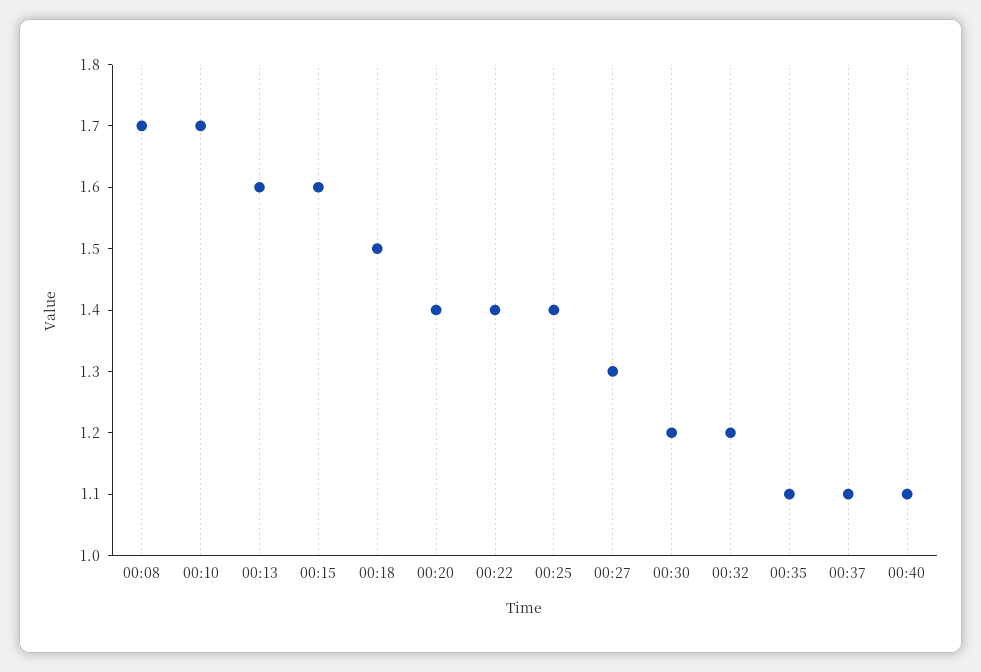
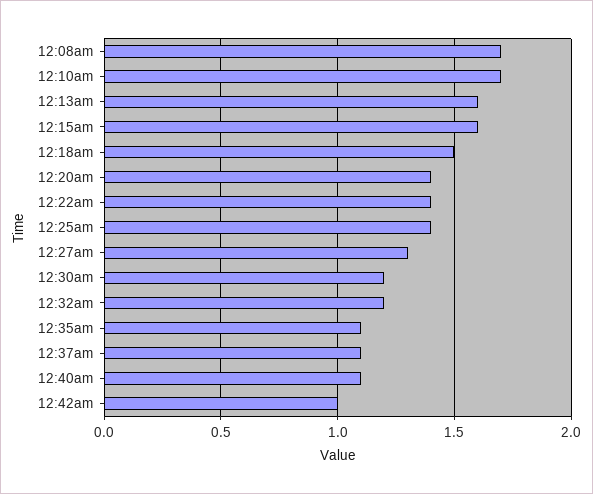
12:42am: none -> 1

